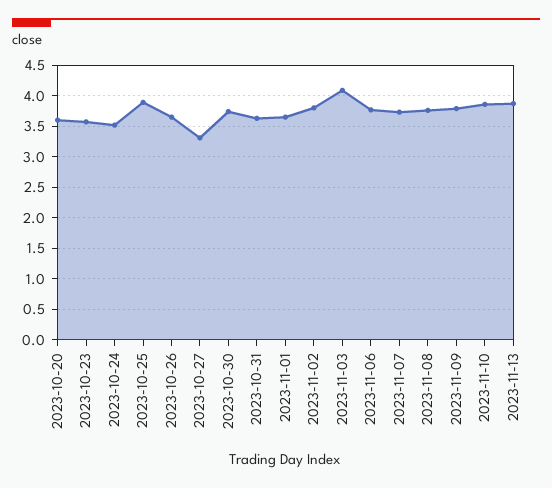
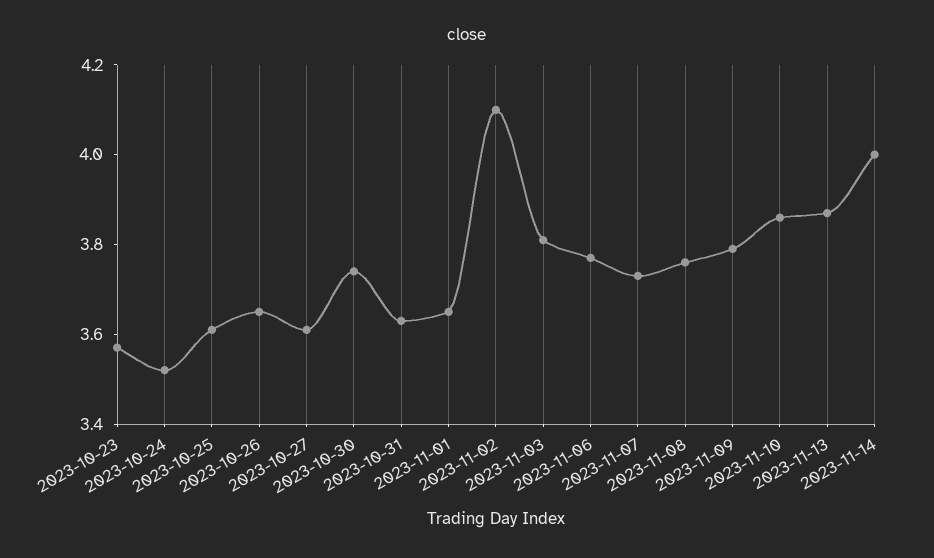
2023-10-20: 3.6 -> none
2023-10-25: 3.9 -> 3.6
2023-10-27: 3.3 -> 3.6
2023-11-02: 3.8 -> 4.1
2023-11-03: 4.1 -> 3.8
2023-11-14: none -> 4

